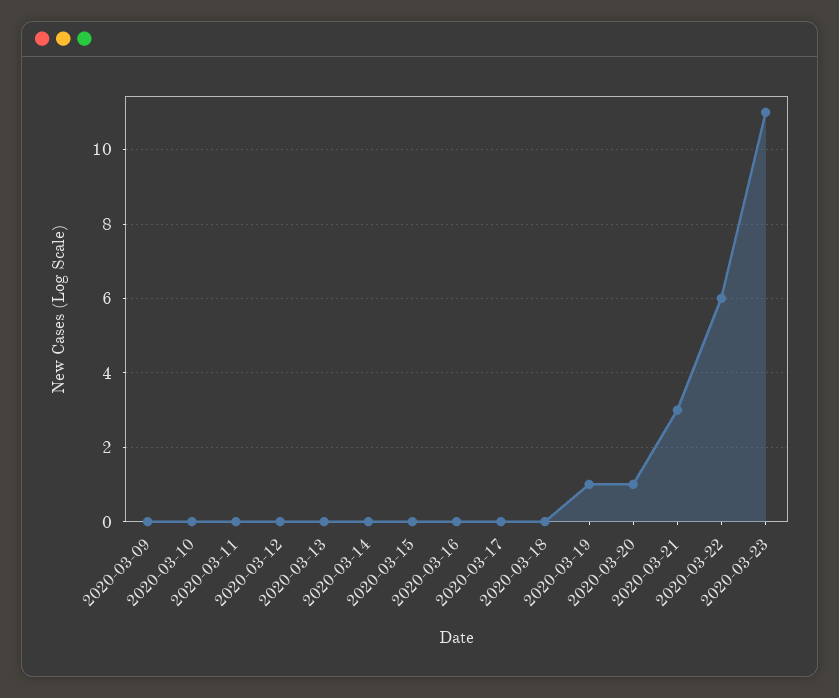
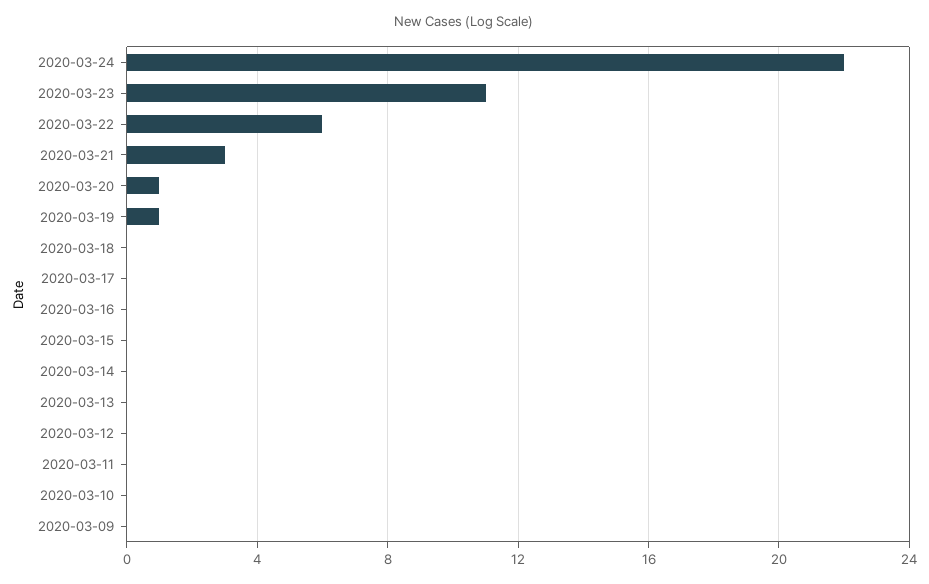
2020-03-24: none -> 22

